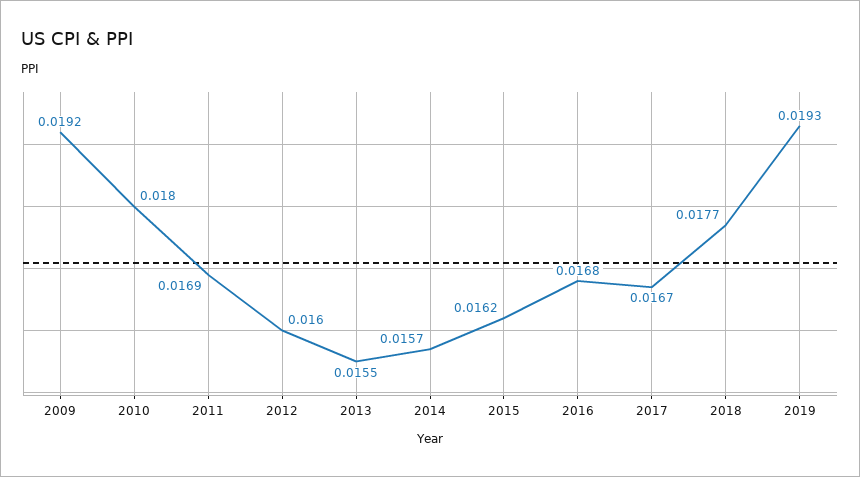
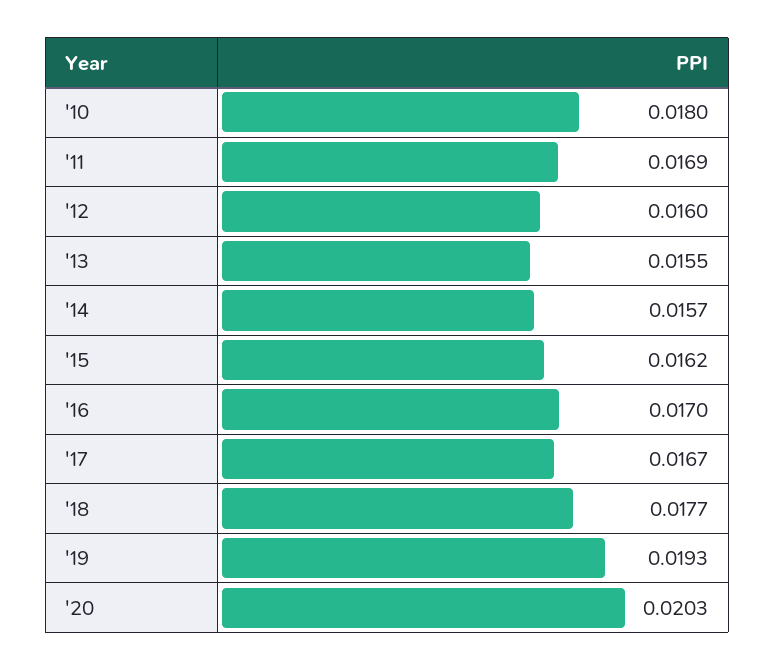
2009: 0.0192 -> none
2016: 0.0168 -> 0.017
'20: none -> 0.0203

